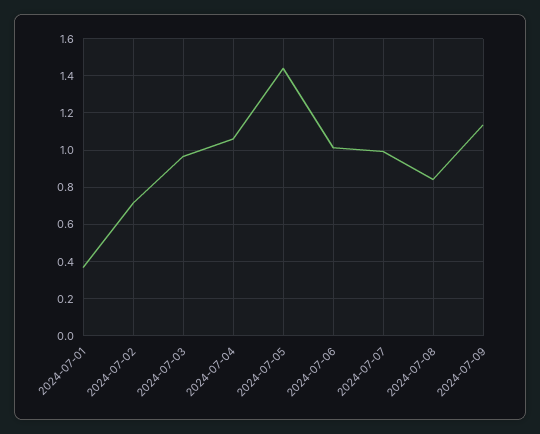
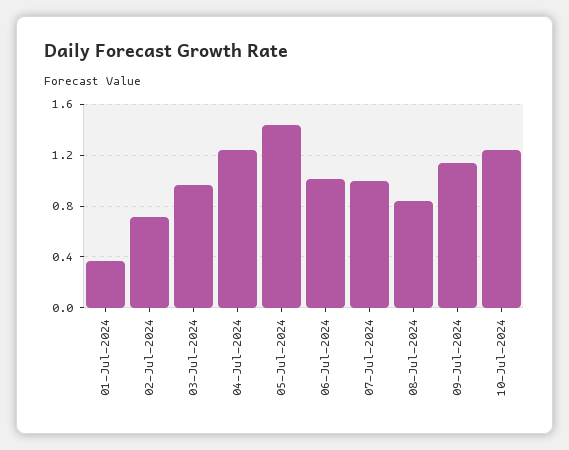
2024-07-04: 1.05 -> 1.25
10-Jul-2024: none -> 1.25

